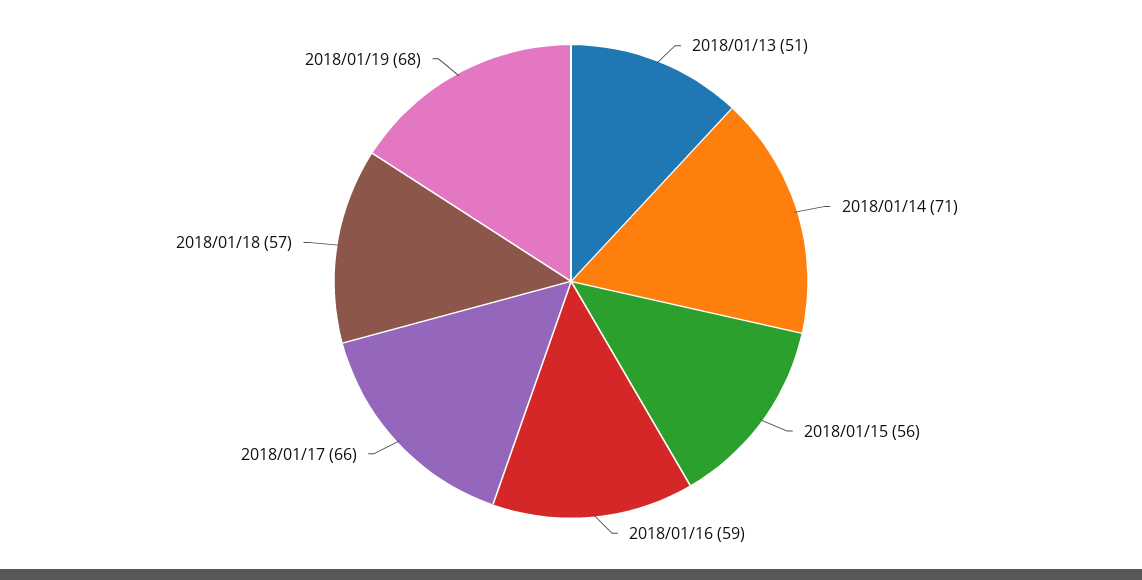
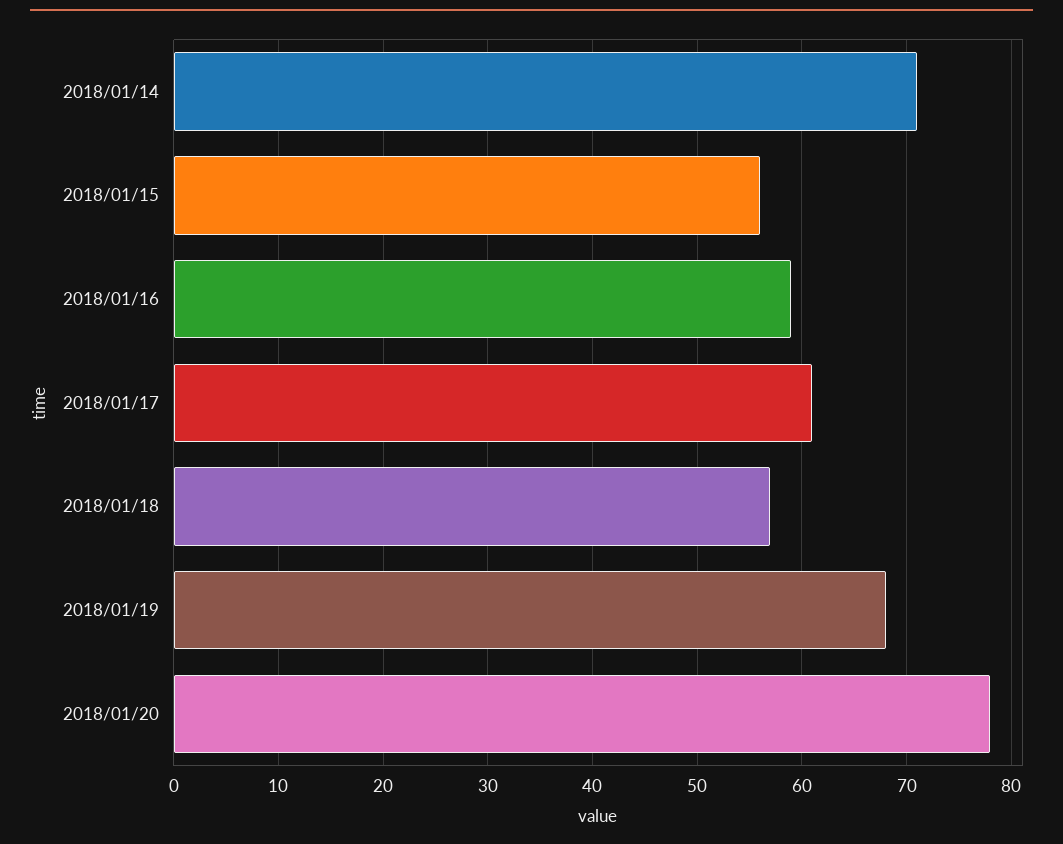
2018/01/13: 51 -> none
2018/01/17: 66 -> 61
2018/01/20: none -> 78

